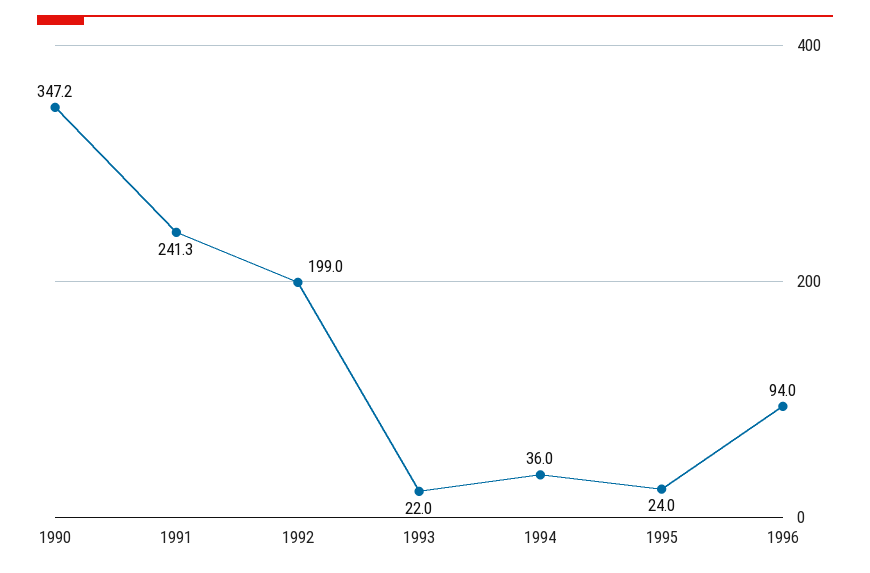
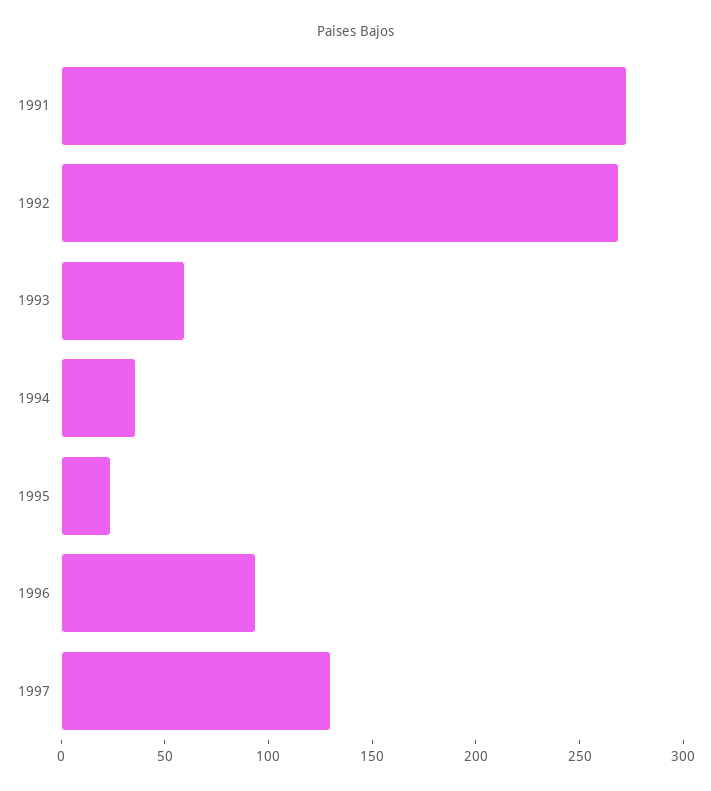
1990: 347.2 -> none
1991: 241.3 -> 270
1992: 199 -> 270
1993: 22 -> 60
1997: none -> 130

